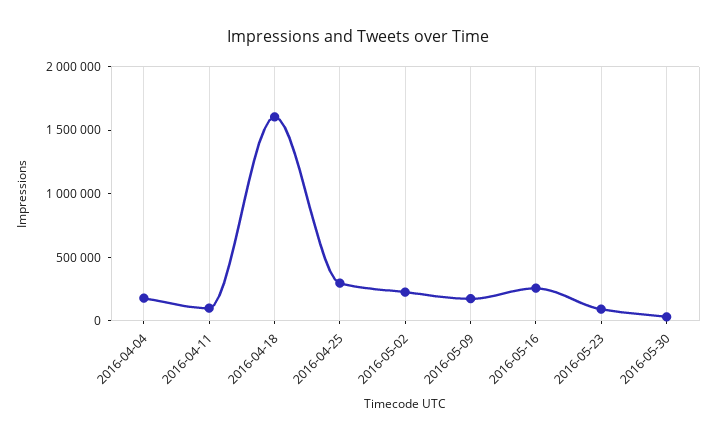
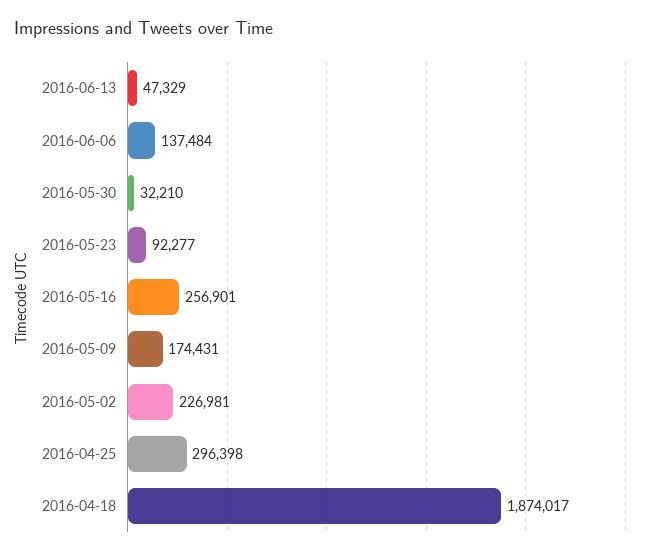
2016-04-04: 200000 -> none
2016-04-11: 100000 -> none
2016-04-18: 1600000 -> 1874017
2016-06-13: none -> 47329
2016-06-06: none -> 137484

